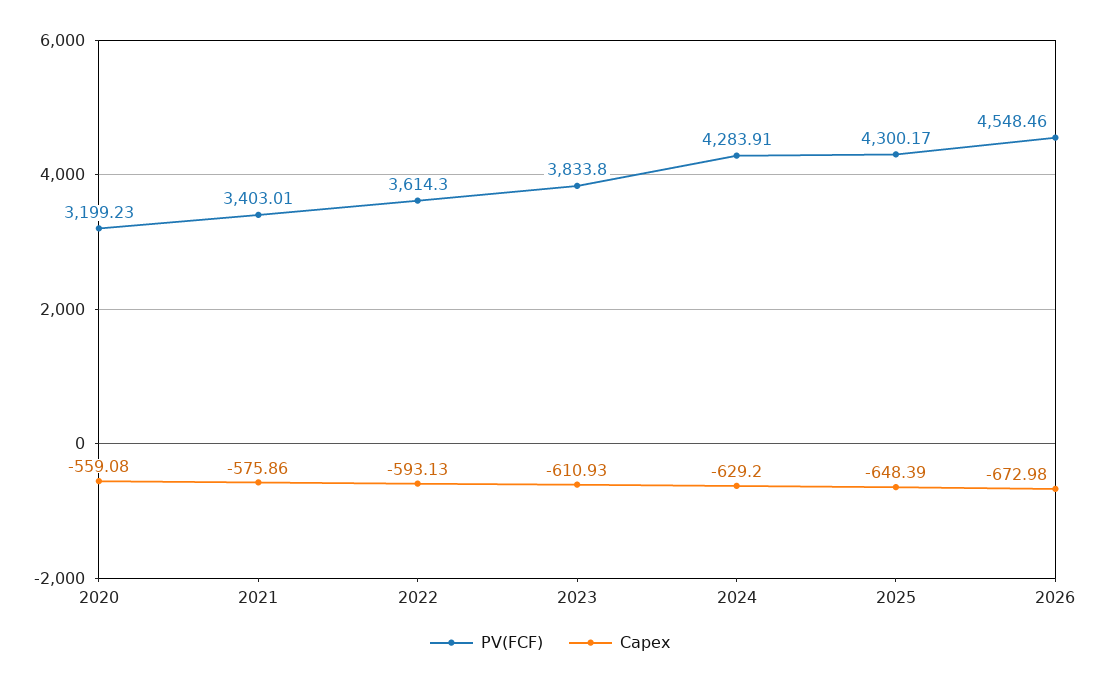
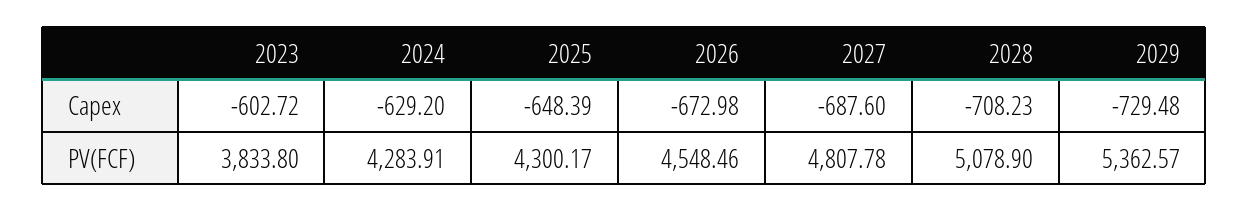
PV(FCF), 2020: 3199.23 -> none
Capex, 2020: -559.08 -> none
PV(FCF), 2021: 3403.01 -> none
Capex, 2021: -575.86 -> none
PV(FCF), 2022: 3614.3 -> none
Capex, 2022: -593.13 -> none
Capex, 2023: -610.93 -> -602.72
Capex, 2027: none -> -687.6
Capex, 2028: none -> -708.23
Capex, 2029: none -> -729.48
PV(FCF), 2027: none -> 4807.78
PV(FCF), 2028: none -> 5078.9
PV(FCF), 2029: none -> 5362.57

